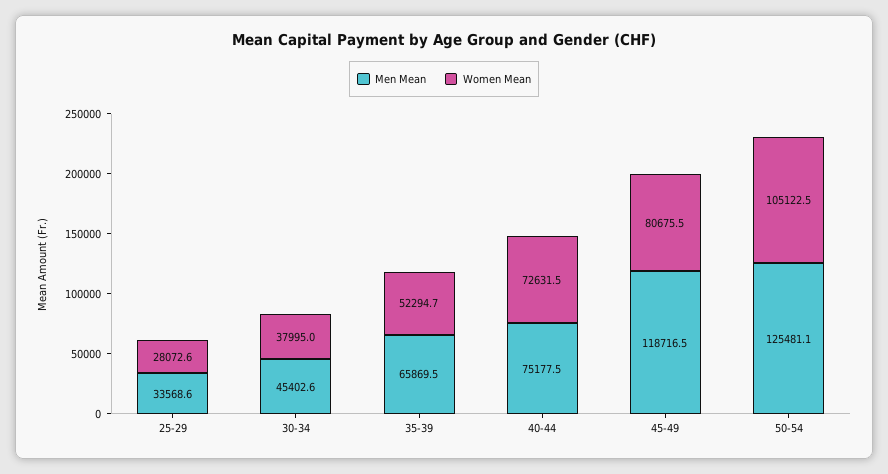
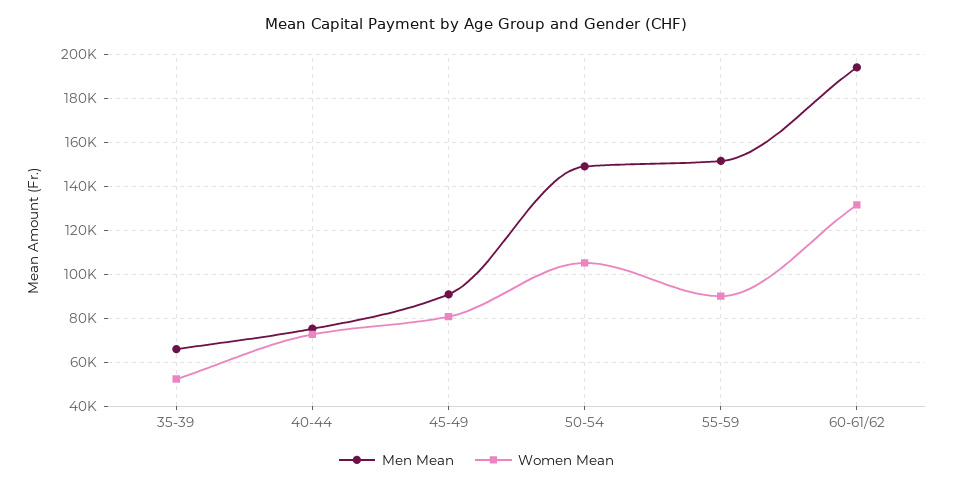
Men Mean, 25-29: 33568.6 -> none
Women Mean, 25-29: 28072.6 -> none
Men Mean, 30-34: 45402.6 -> none
Women Mean, 30-34: 37995 -> none
Men Mean, 45-49: 118716.5 -> 90000
Men Mean, 50-54: 125481.1 -> 150000
Men Mean, 55-59: none -> 150000
Women Mean, 55-59: none -> 90000
Men Mean, 60-61/62: none -> 195000
Women Mean, 60-61/62: none -> 130000

